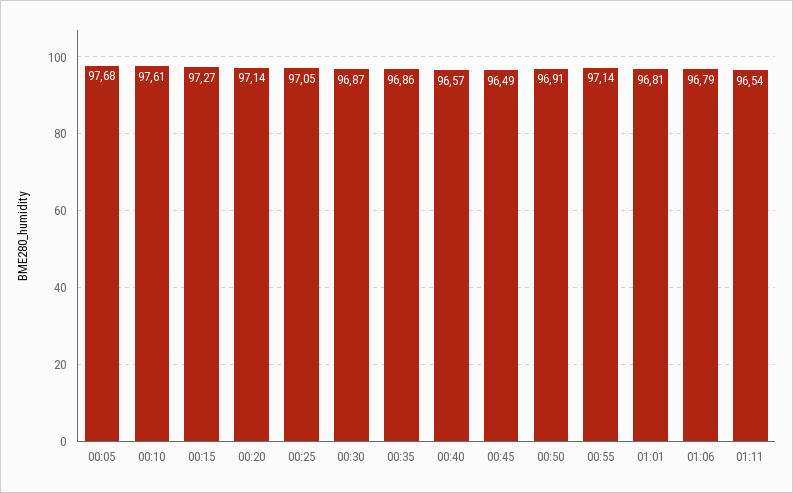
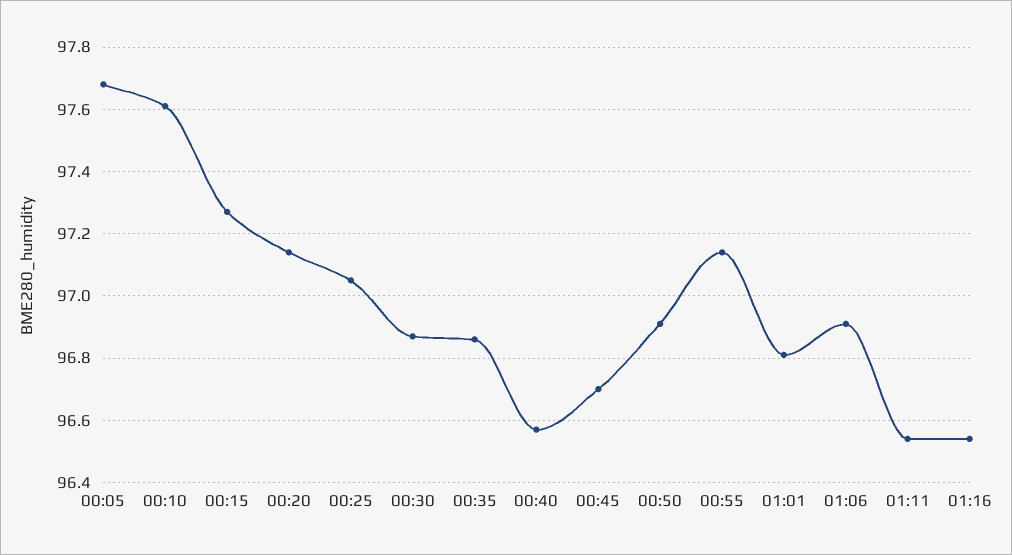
00:45: 96.49 -> 96.7
01:06: 96.79 -> 96.9
01:16: none -> 96.55

